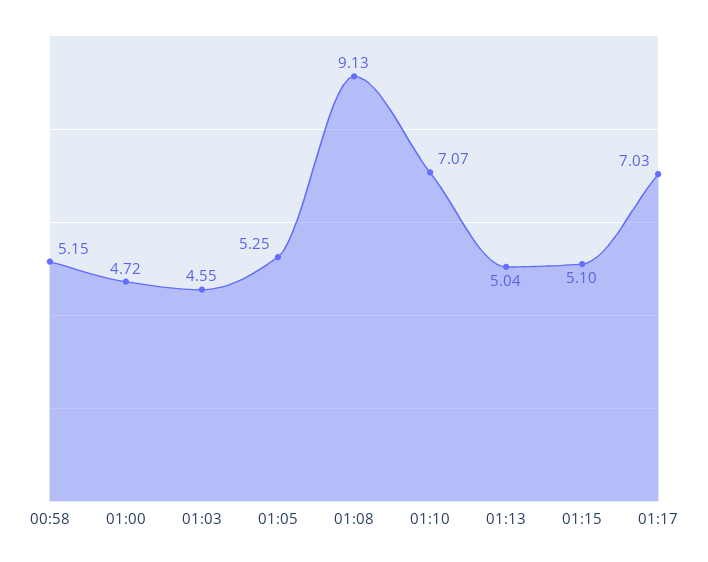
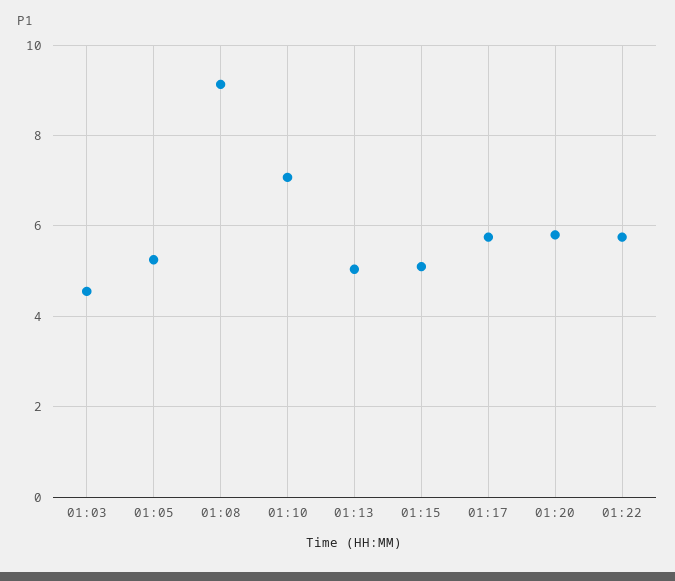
00:58: 5.15 -> none
01:00: 4.72 -> none
01:17: 7.03 -> 5.8
01:20: none -> 5.8
01:22: none -> 5.8

